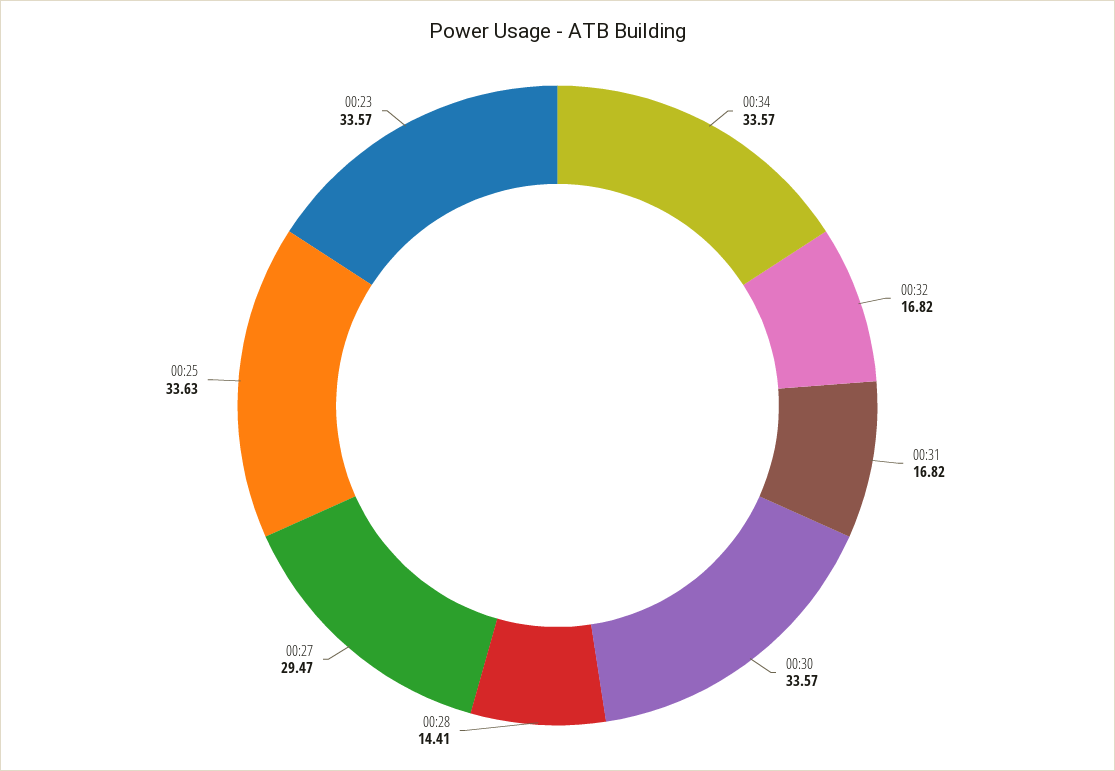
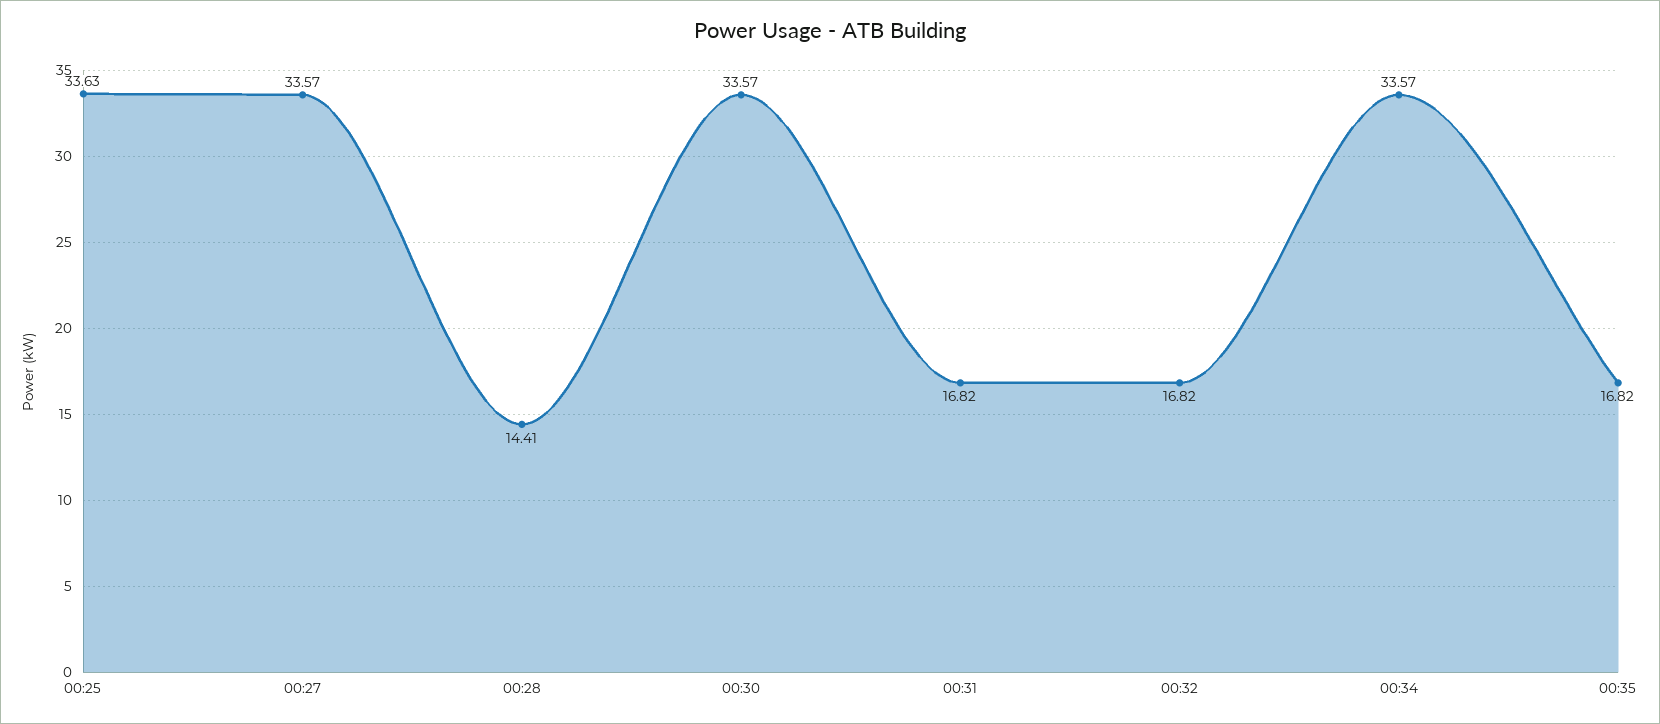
00:27: 29.47 -> 33.57
00:23: 33.57 -> none
00:35: none -> 16.82

